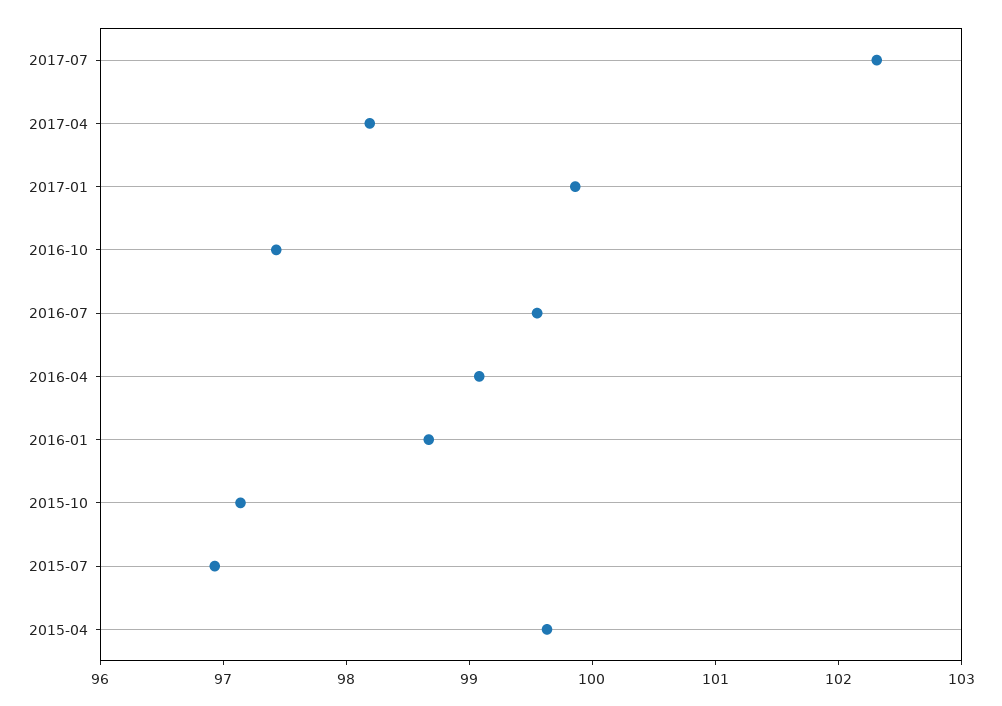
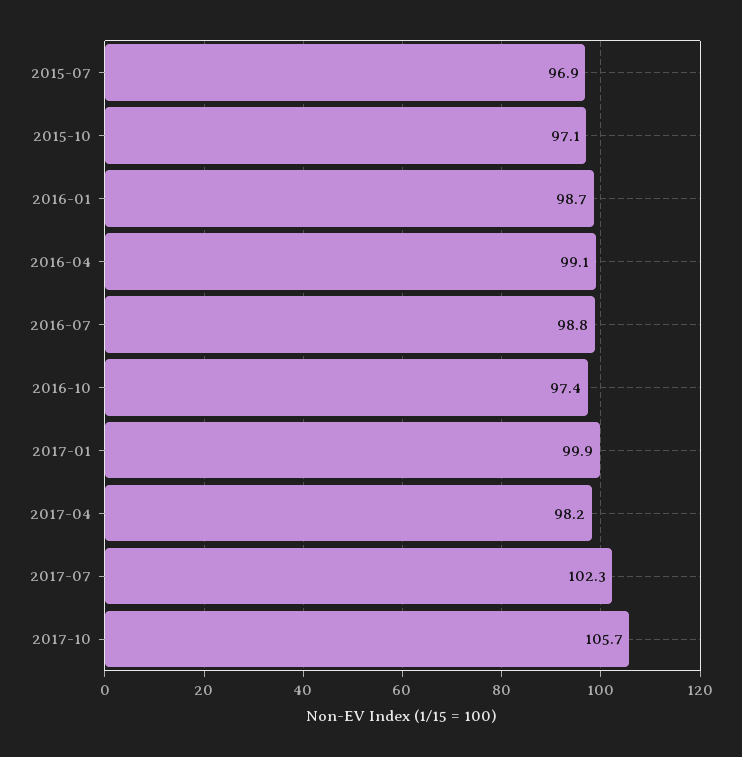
2016-07: 99.6 -> 98.8
2015-04: 99.6 -> none
2017-10: none -> 105.7

